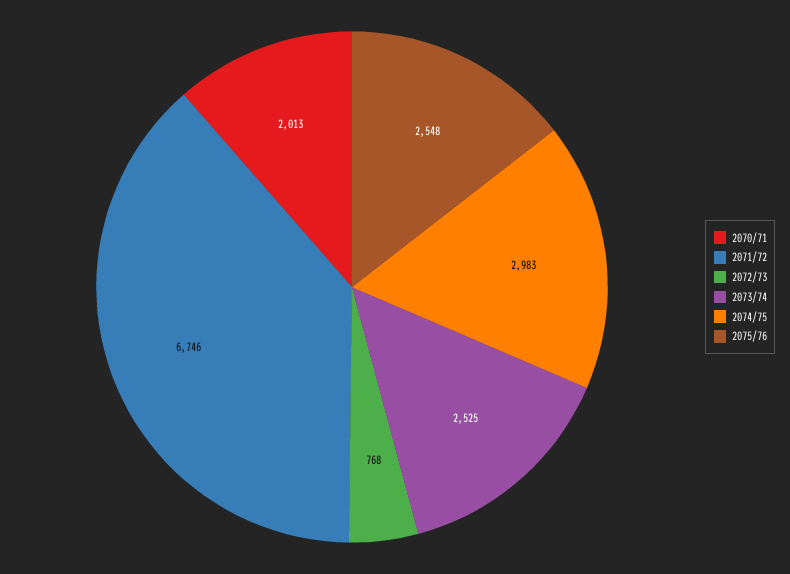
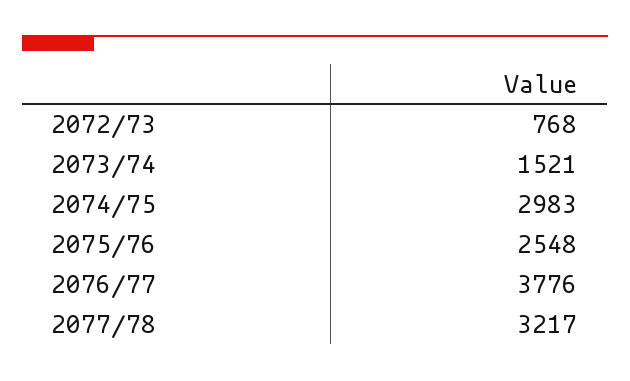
2070/71: 2013 -> none
2071/72: 6746 -> none
2073/74: 2525 -> 1521
2076/77: none -> 3776
2077/78: none -> 3217

